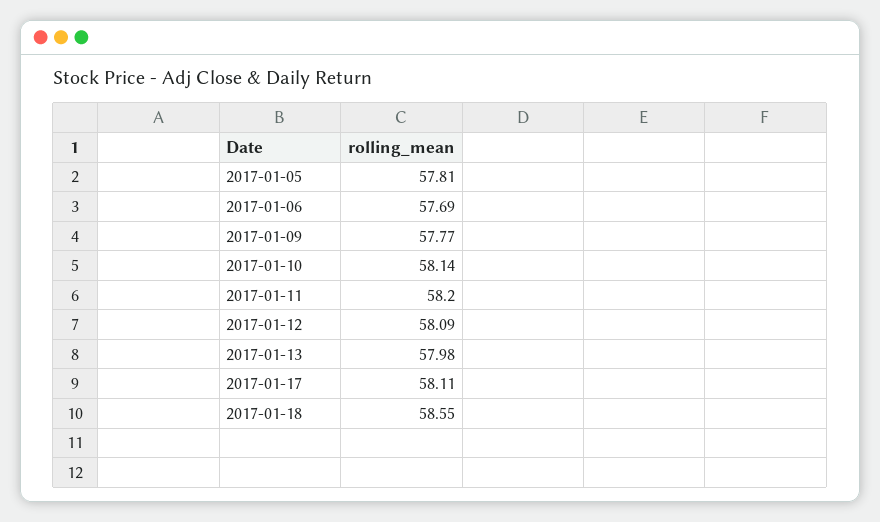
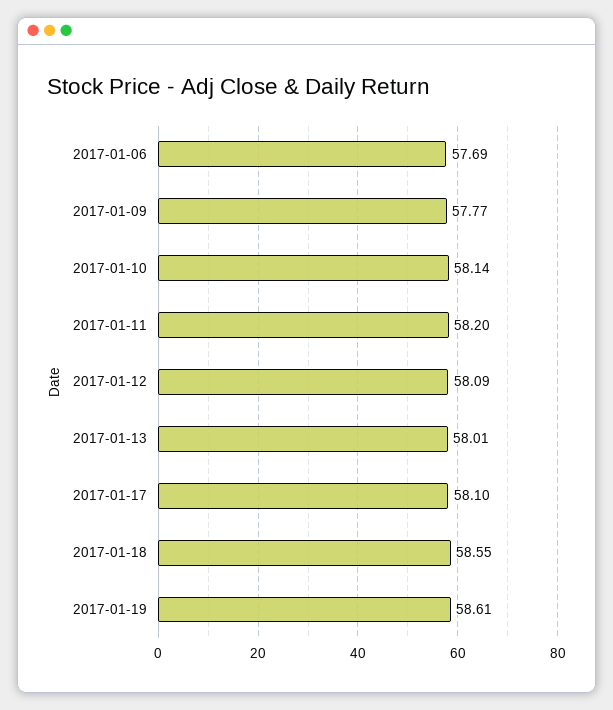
2017-01-05: 57.81 -> none
2017-01-13: 57.98 -> 58.01
2017-01-17: 58.11 -> 58.1
2017-01-19: none -> 58.61

